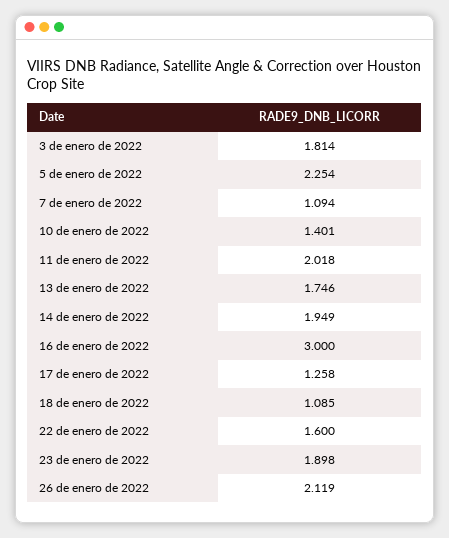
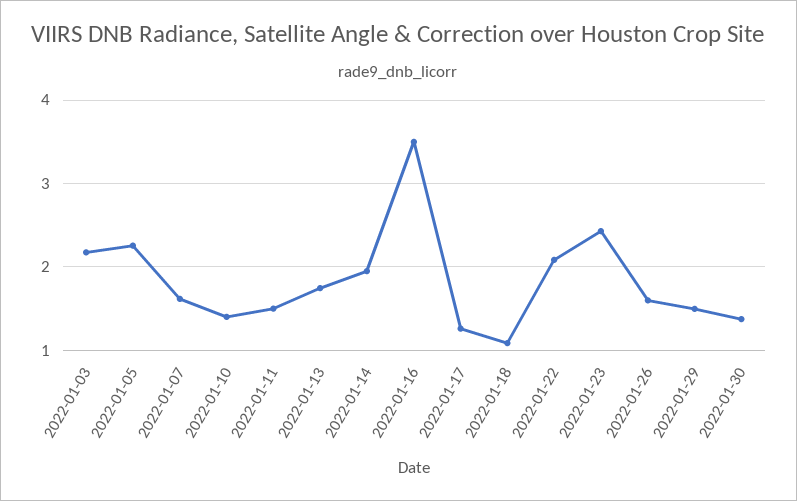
3 de enero de 2022: 1.814 -> 2.2
7 de enero de 2022: 1.094 -> 1.6
11 de enero de 2022: 2.018 -> 1.5
16 de enero de 2022: 3 -> 3.5
22 de enero de 2022: 1.6 -> 2.1
23 de enero de 2022: 1.898 -> 2.4
26 de enero de 2022: 2.119 -> 1.6
2022-01-29: none -> 1.5
2022-01-30: none -> 1.4

